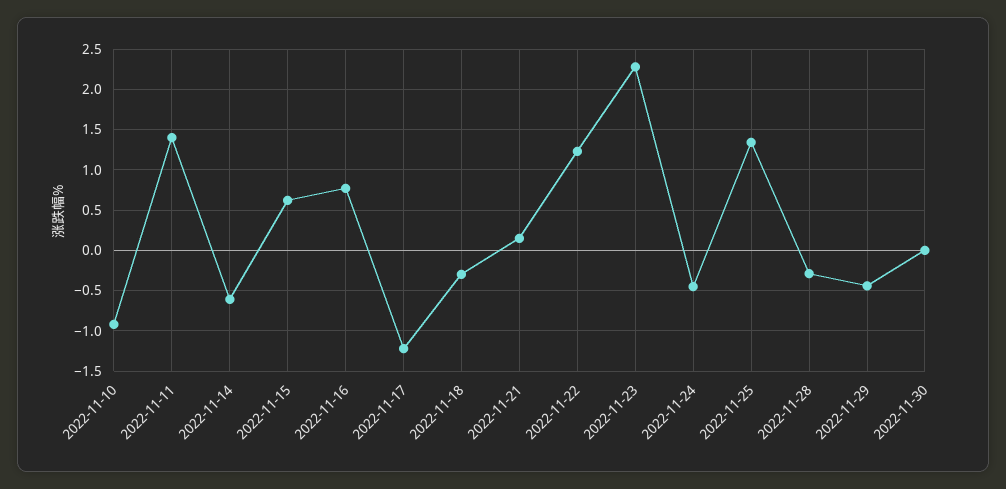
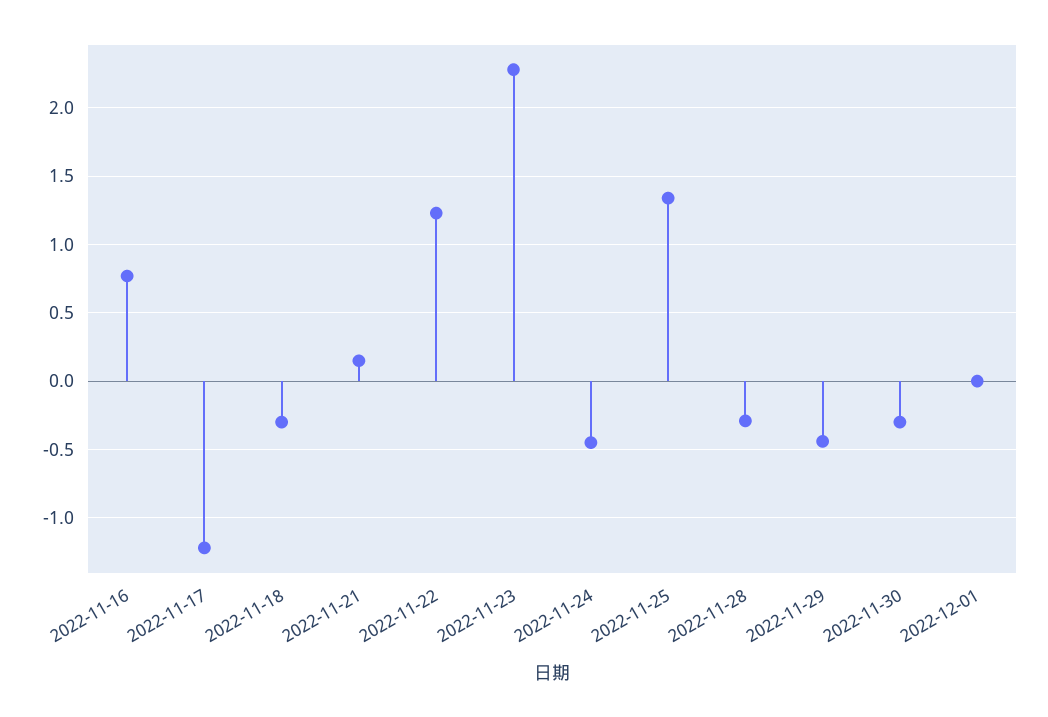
2022-11-10: -0.9 -> none
2022-11-11: 1.4 -> none
2022-11-14: -0.6 -> none
2022-11-15: 0.6 -> none
2022-11-30: 0 -> -0.3
2022-12-01: none -> 0

